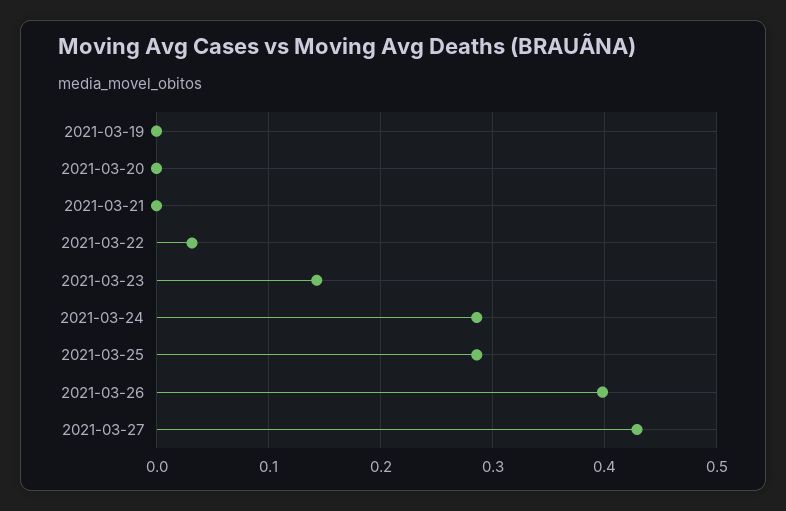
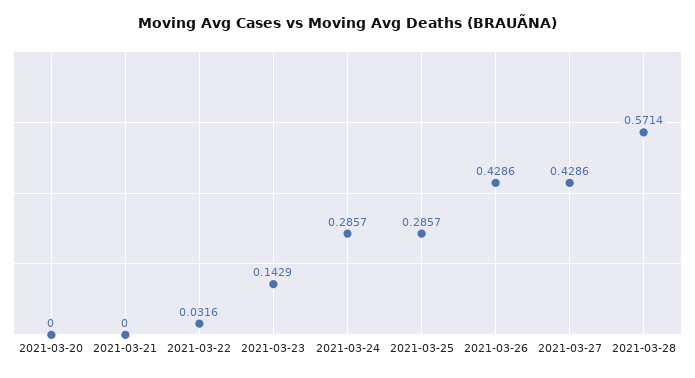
2021-03-19: 0 -> none
2021-03-26: 0.4 -> 0.4286
2021-03-28: none -> 0.5714

